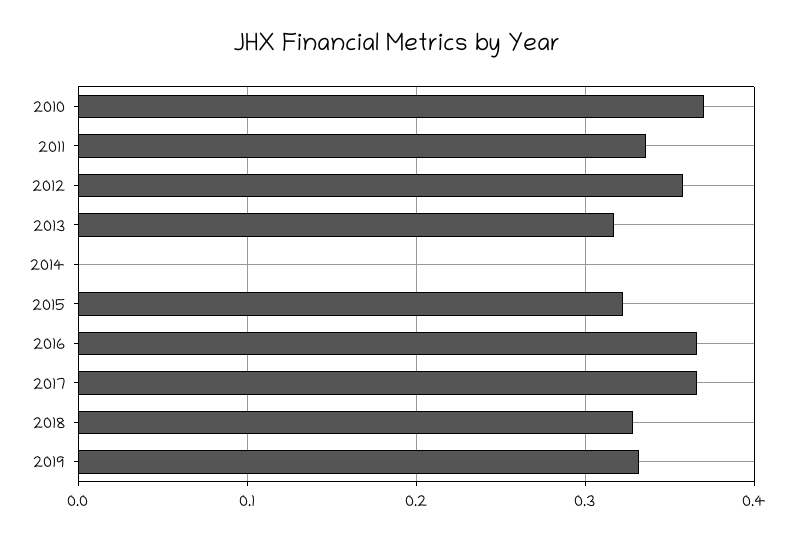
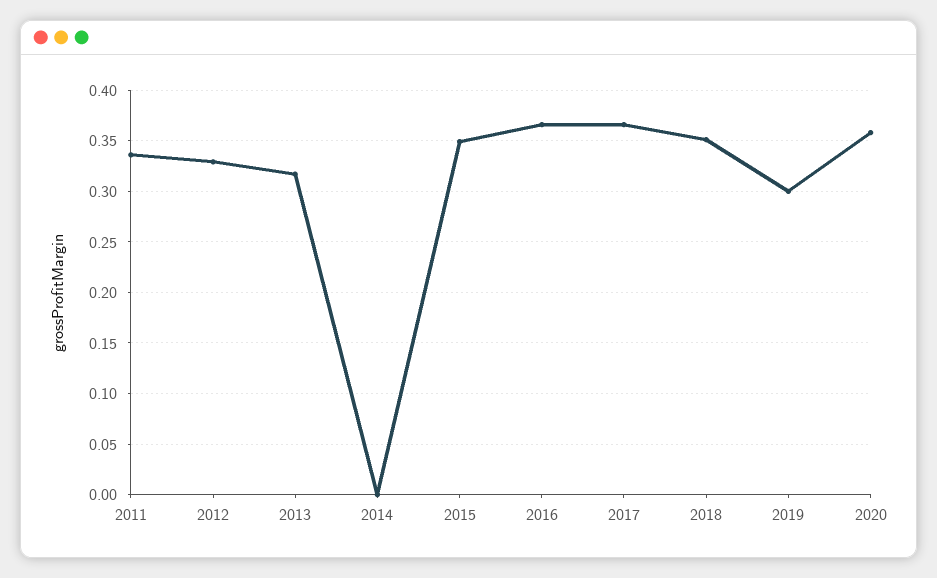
2010: 0.37 -> none
2012: 0.36 -> 0.33
2015: 0.32 -> 0.35
2018: 0.33 -> 0.35
2019: 0.33 -> 0.3
2020: none -> 0.36

